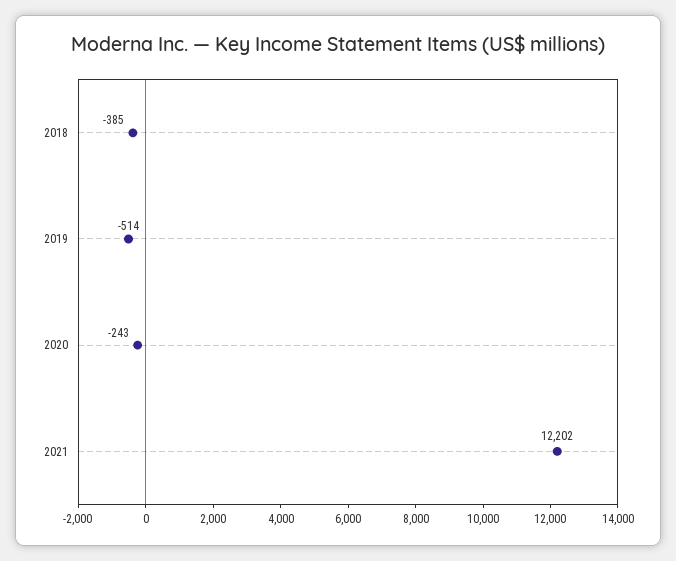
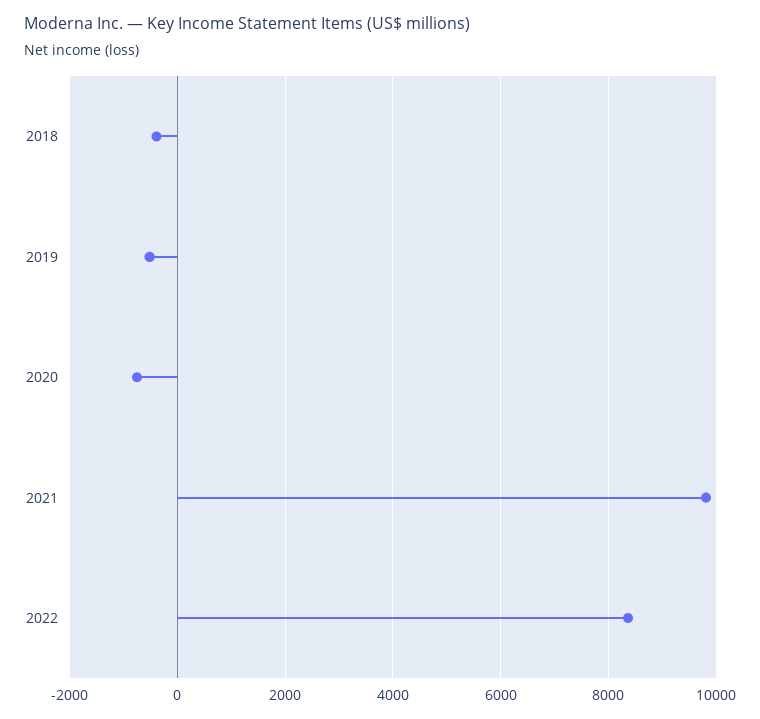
2020: -243 -> -800
2021: 12202 -> 9800
2022: none -> 8400

